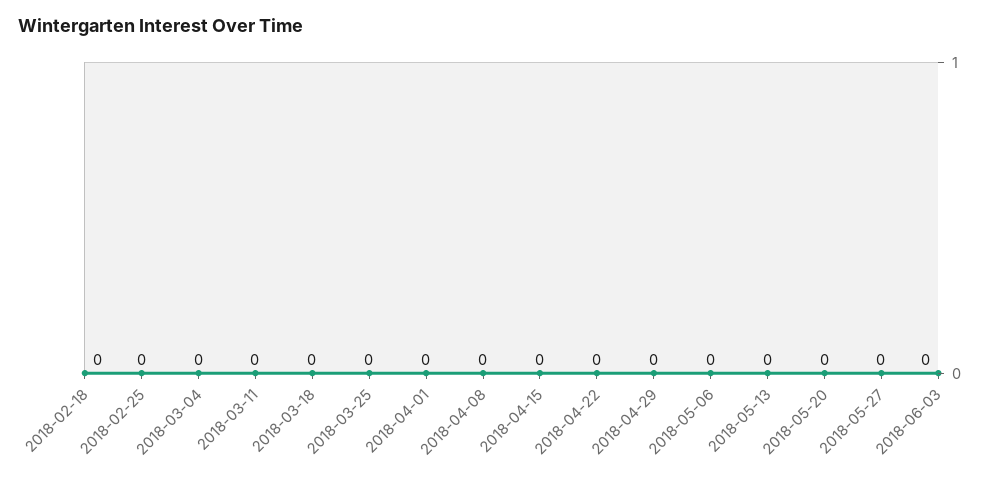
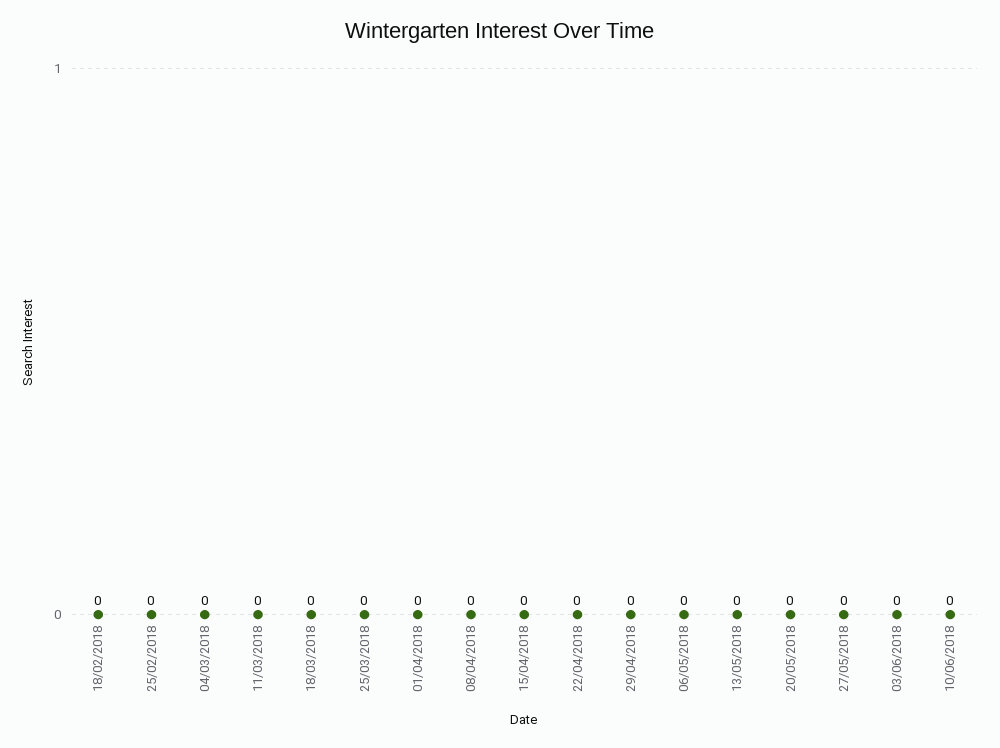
10/06/2018: none -> 0

